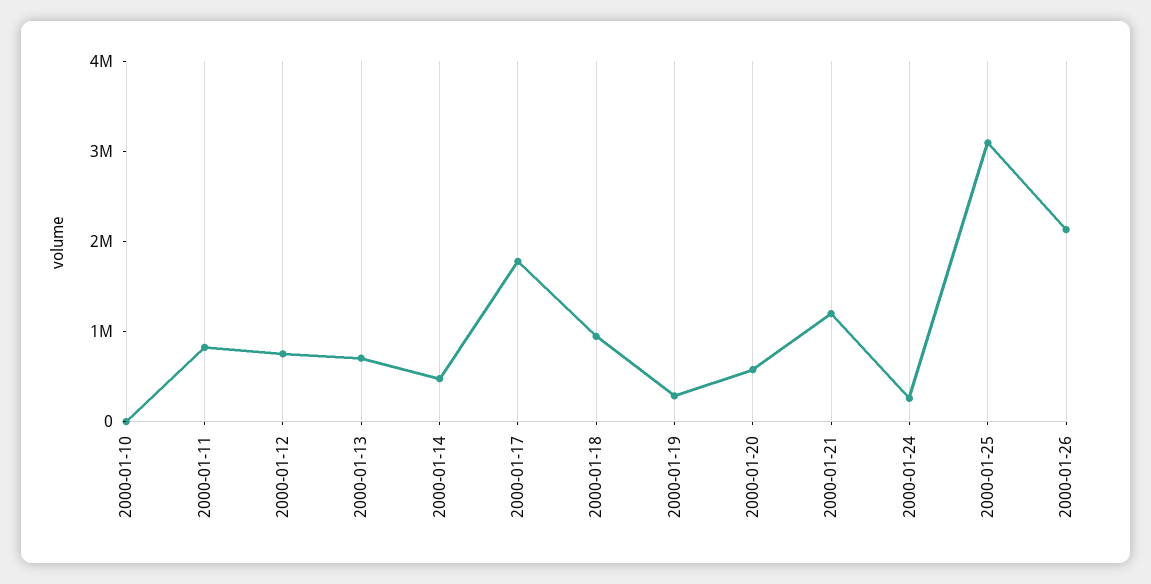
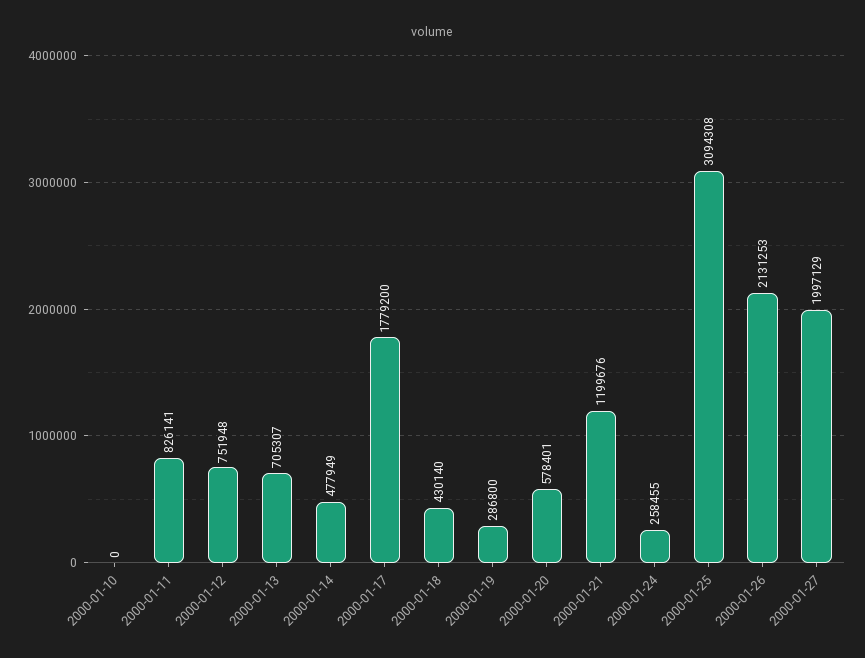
2000-01-18: 1000000 -> 430140
2000-01-27: none -> 1997129

